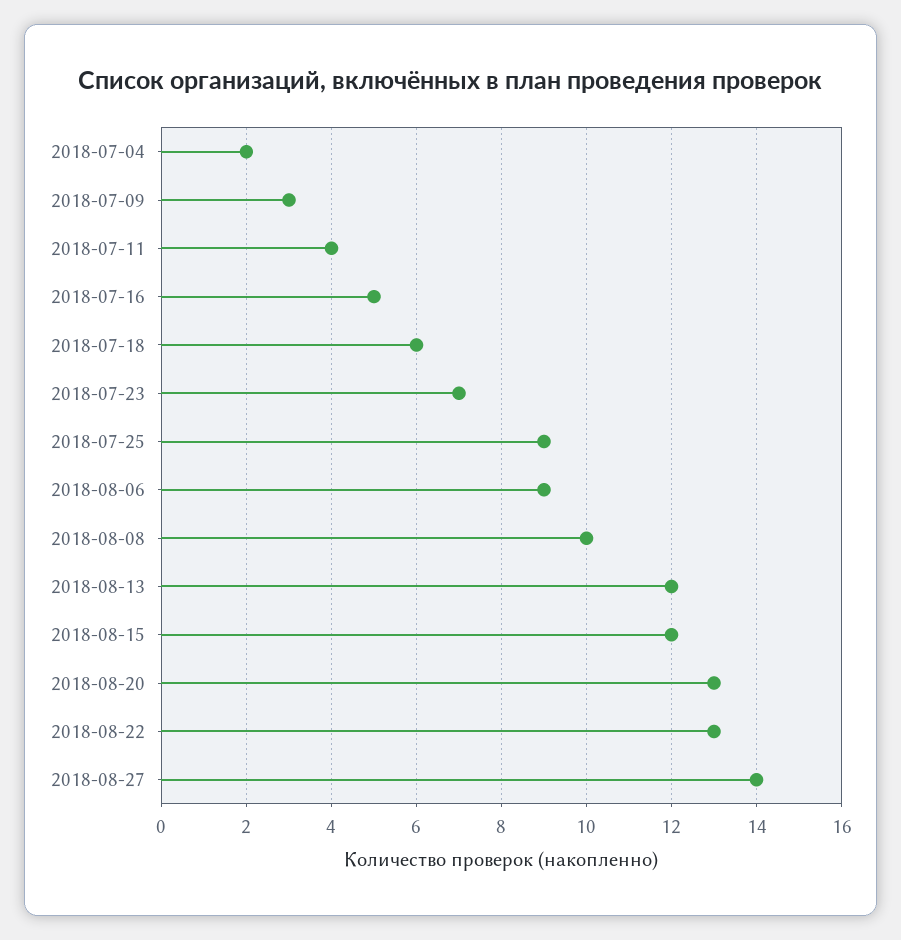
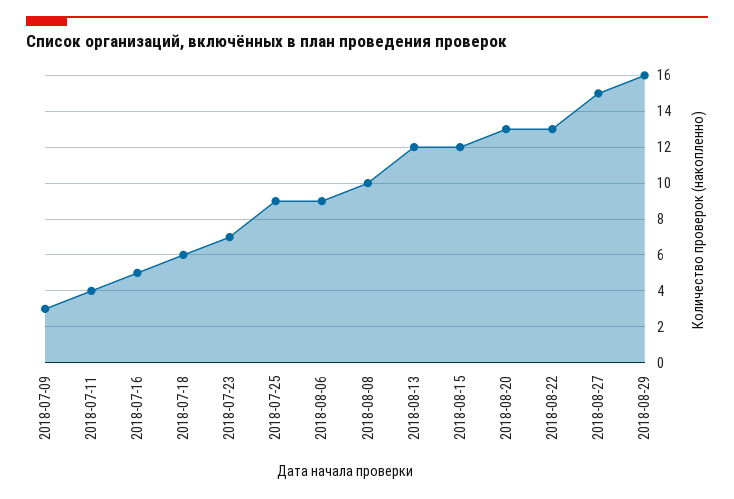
2018-07-04: 2 -> none
2018-08-27: 14 -> 15
2018-08-29: none -> 16

